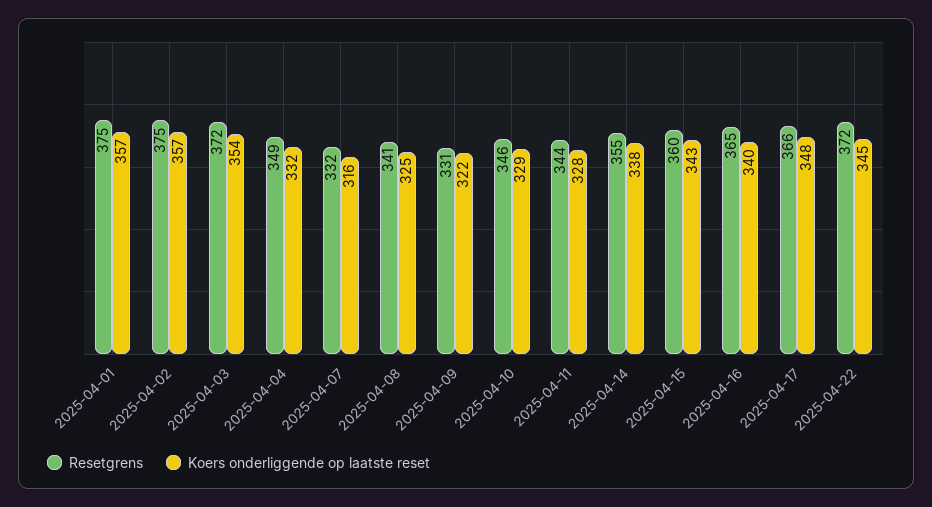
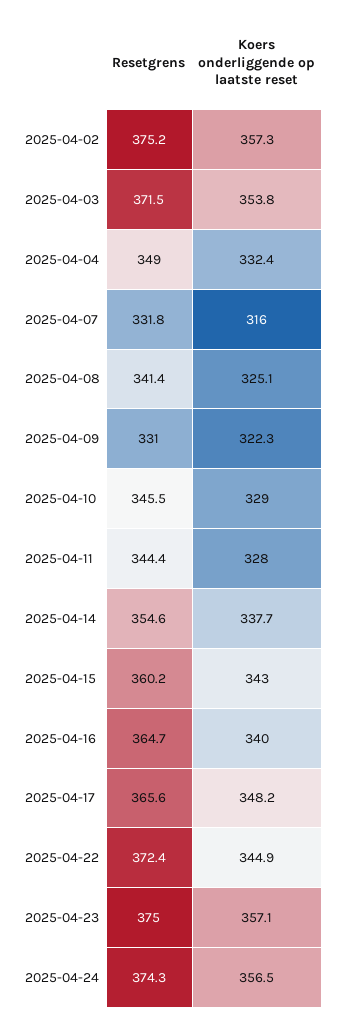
Resetgrens, 2025-04-01: 375 -> none
Koers onderliggende op laatste reset, 2025-04-01: 357 -> none
Resetgrens, 2025-04-23: none -> 375
Koers onderliggende op laatste reset, 2025-04-23: none -> 357.1
Resetgrens, 2025-04-24: none -> 374.3
Koers onderliggende op laatste reset, 2025-04-24: none -> 356.5

